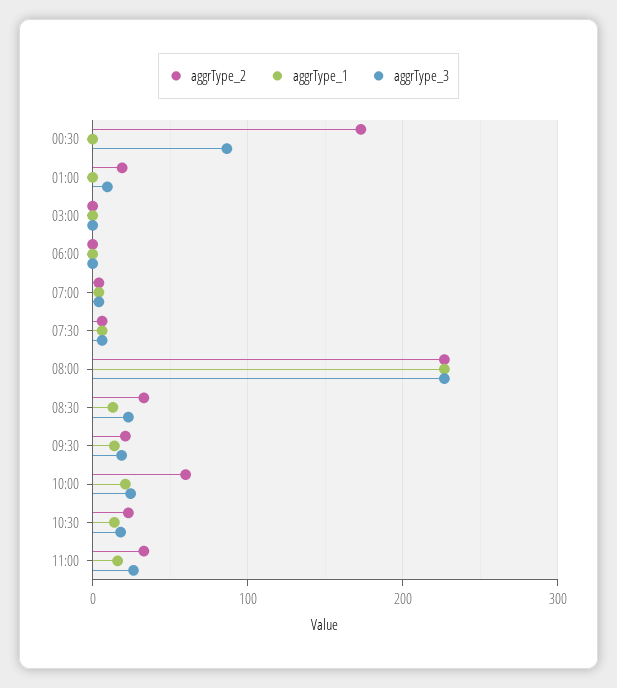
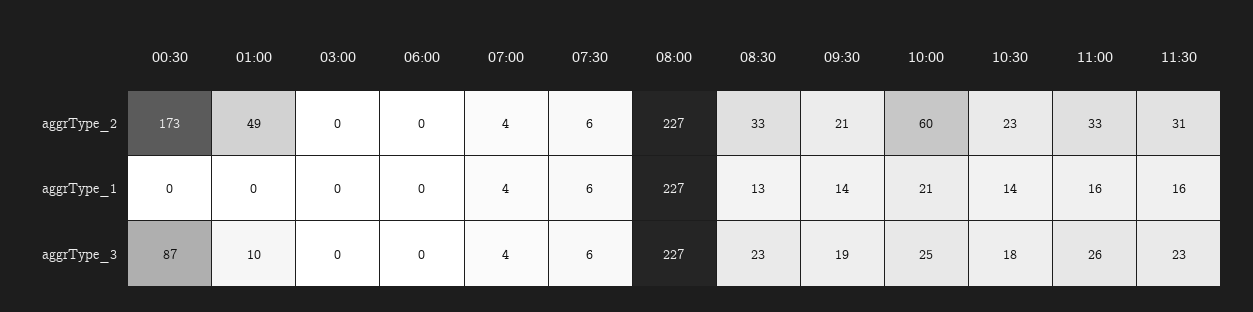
aggrType_2, 01:00: 20 -> 49
aggrType_2, 11:30: none -> 31
aggrType_1, 11:30: none -> 16
aggrType_3, 11:30: none -> 23

